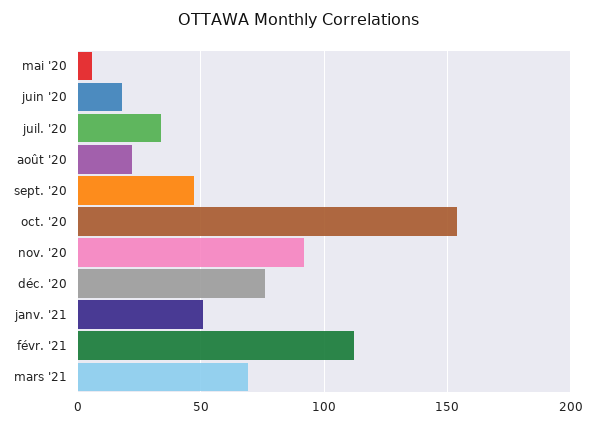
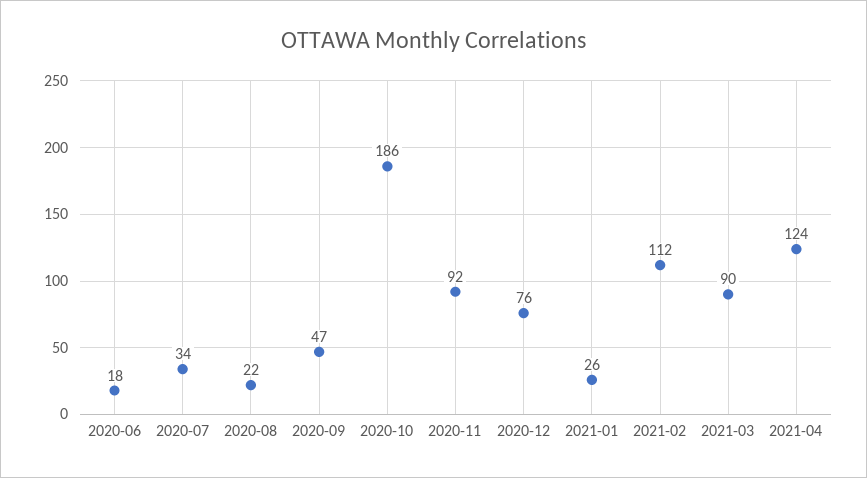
mai '20: 5 -> none
oct. '20: 155 -> 186
janv. '21: 50 -> 26
mars '21: 70 -> 90
2021-04: none -> 124

